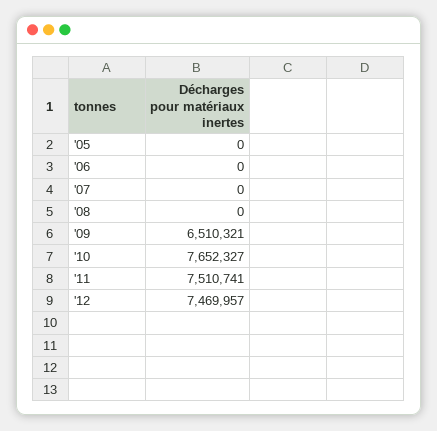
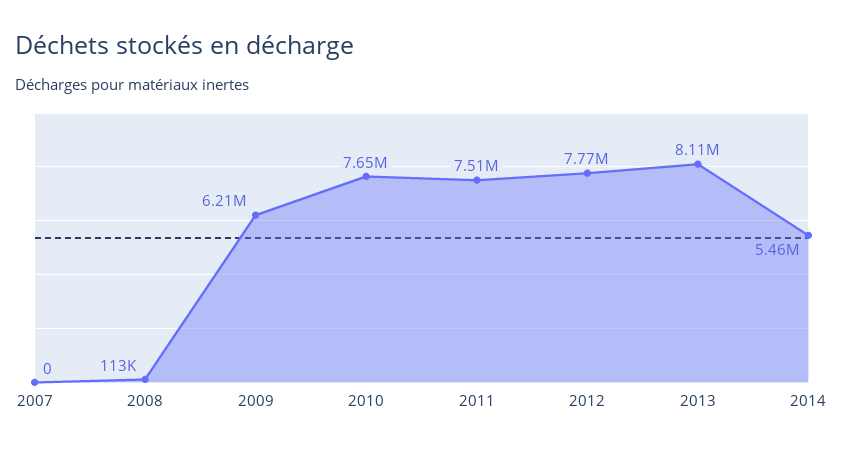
'05: 0 -> none
'06: 0 -> none
'08: 0 -> 113000
'09: 6510321 -> 6210000
'12: 7469957 -> 7770000
2013: none -> 8110000
2014: none -> 5460000

